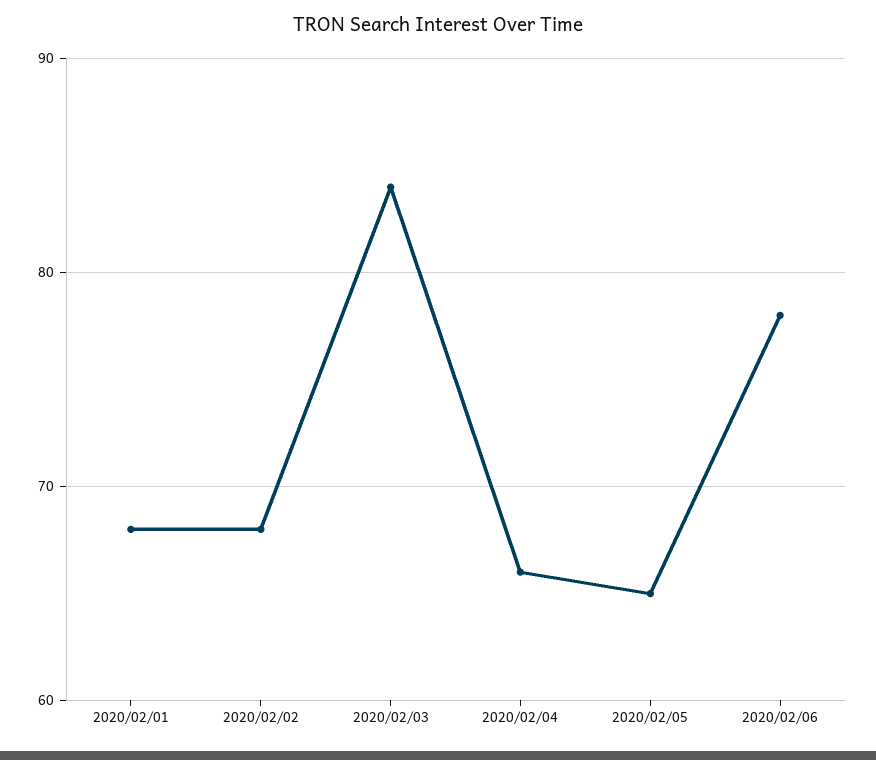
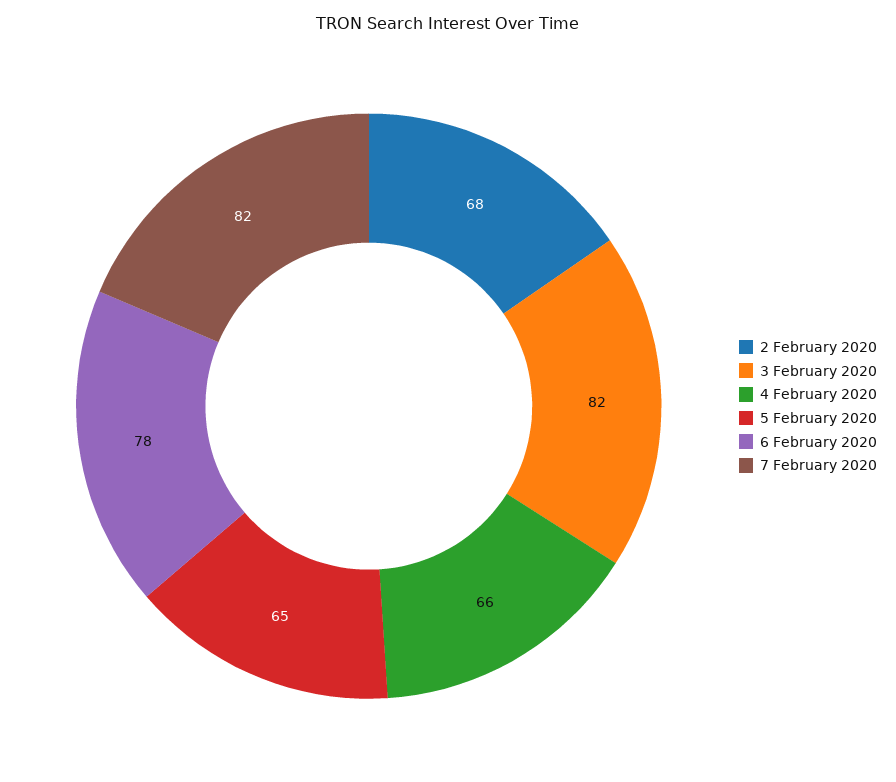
2020/02/01: 68 -> none
2020/02/03: 84 -> 82
7 February 2020: none -> 82

